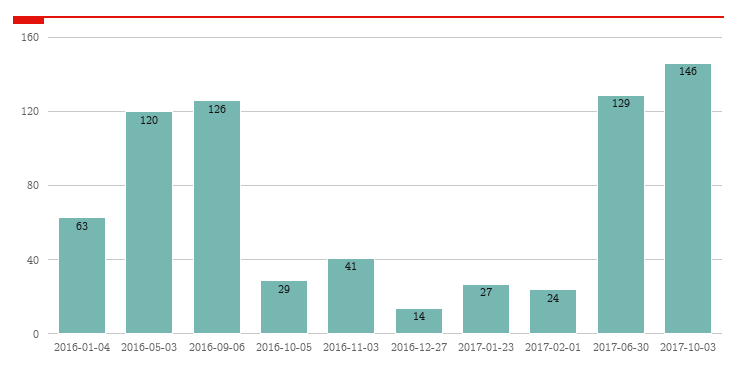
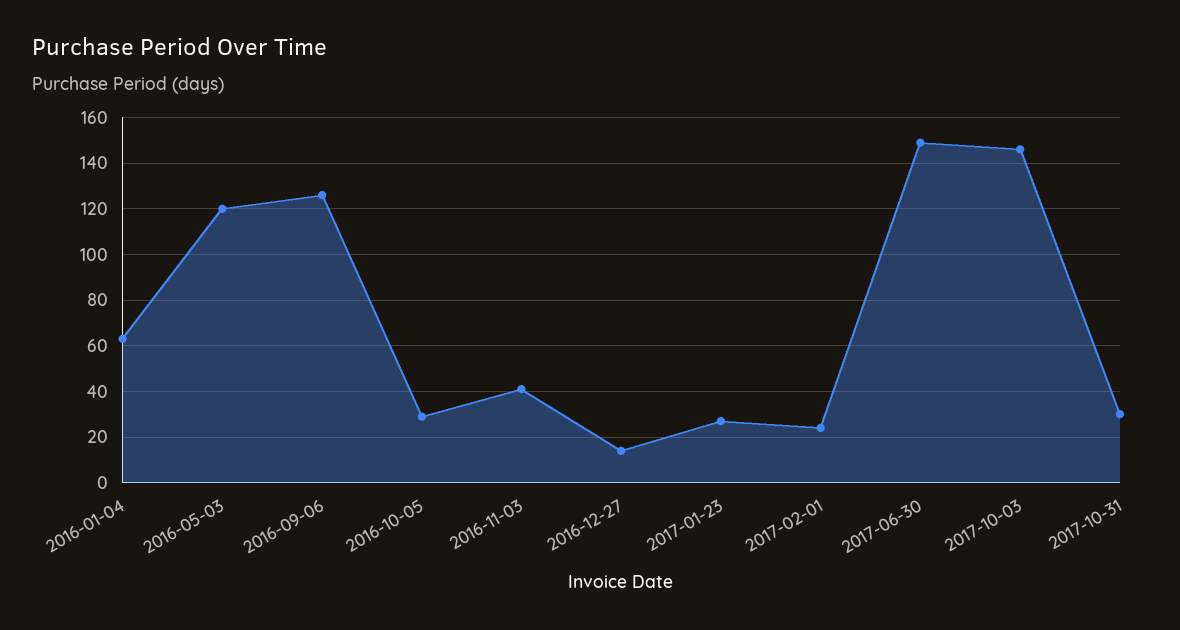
2017-06-30: 129 -> 150
2017-10-31: none -> 30

